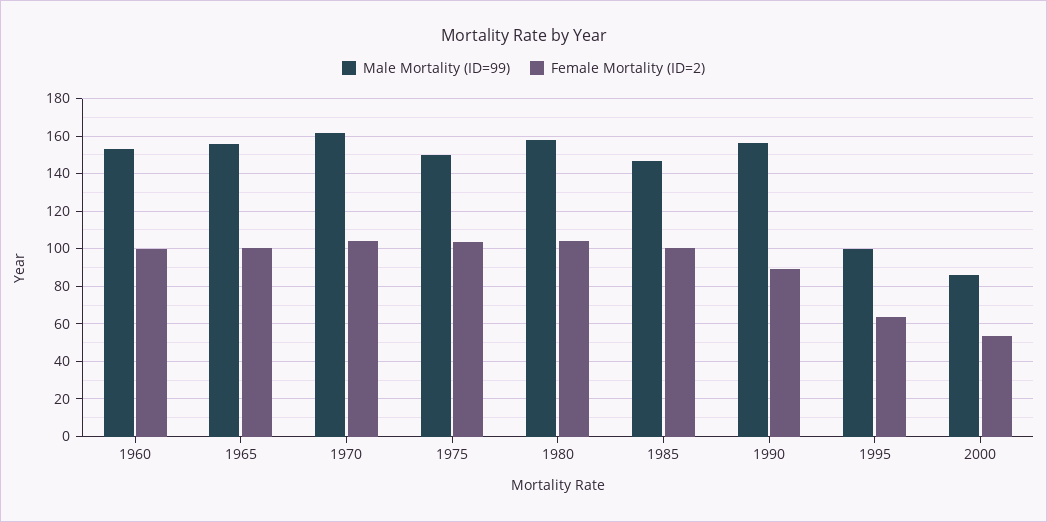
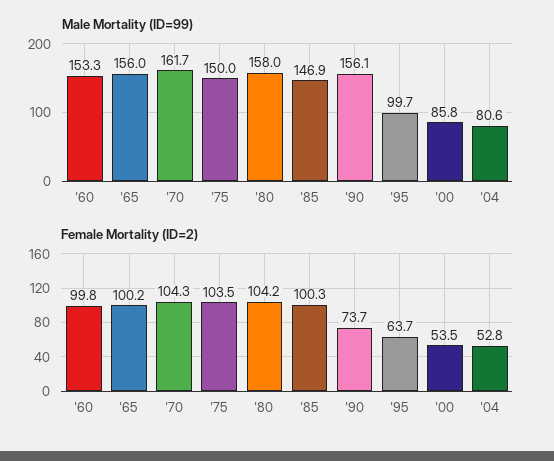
Female Mortality (ID=2), 1990: 90 -> 73.7
Male Mortality (ID=99), '04: none -> 80.6
Female Mortality (ID=2), '04: none -> 52.8

